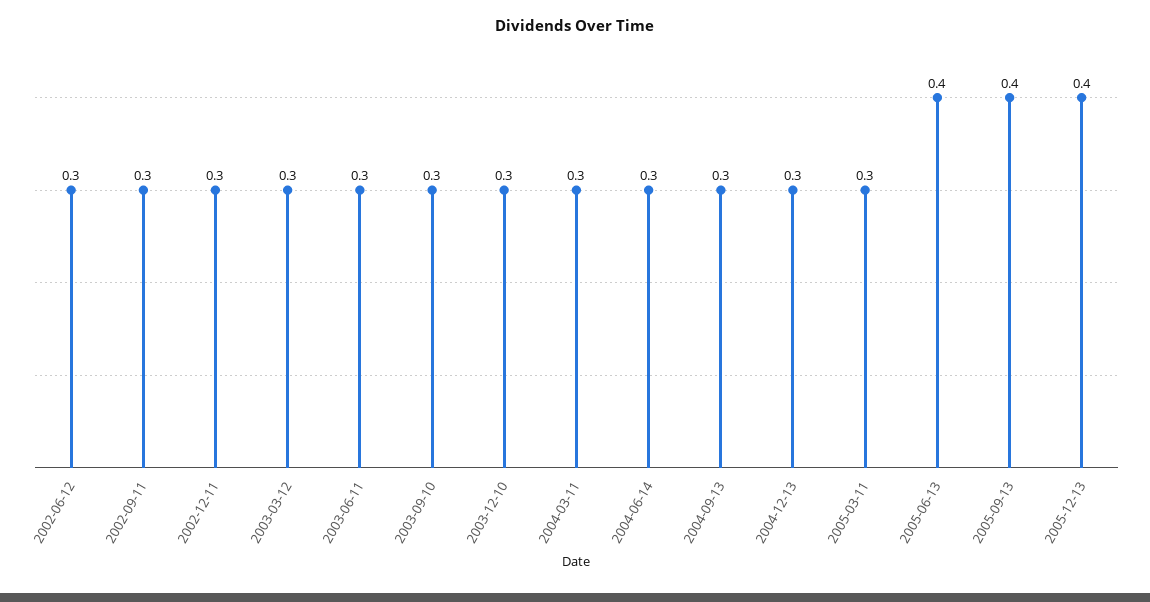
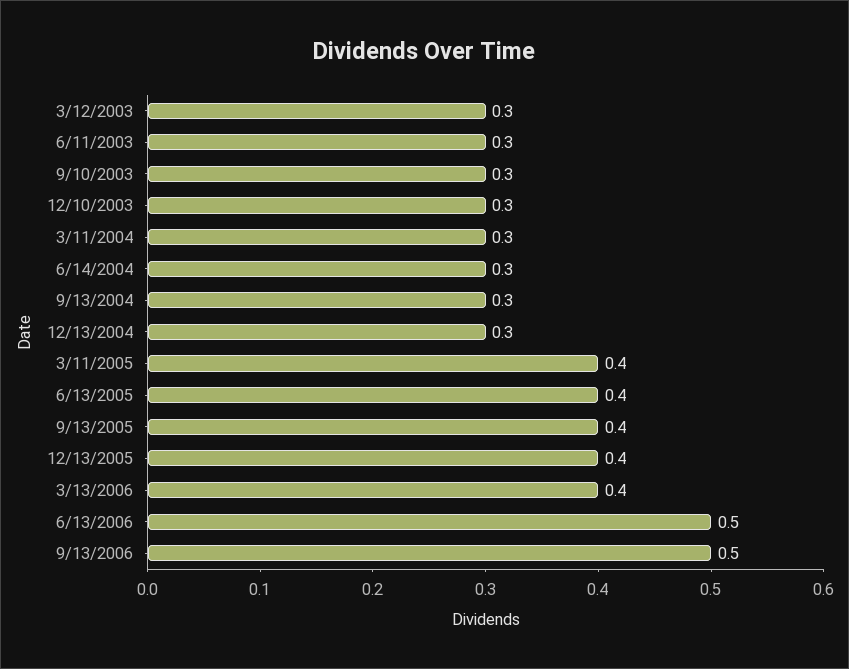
2002-06-12: 0.3 -> none
2002-09-11: 0.3 -> none
2002-12-11: 0.3 -> none
2005-03-11: 0.3 -> 0.4
3/13/2006: none -> 0.4
6/13/2006: none -> 0.5
9/13/2006: none -> 0.5

